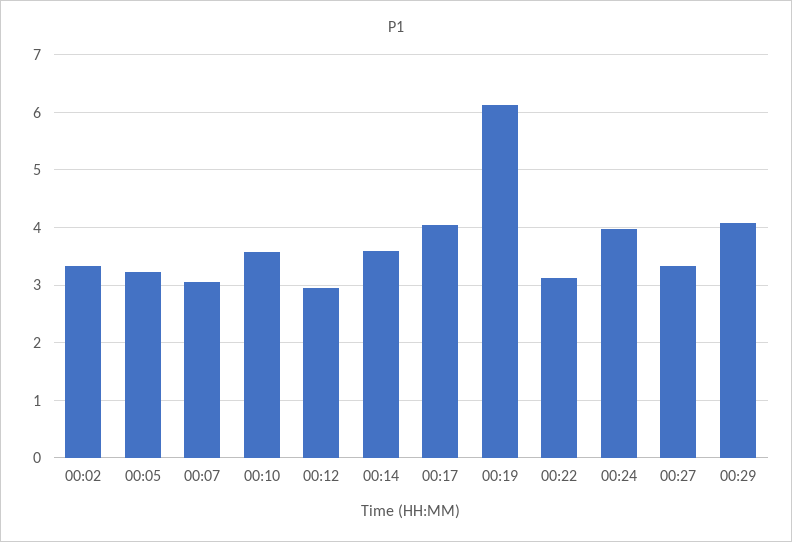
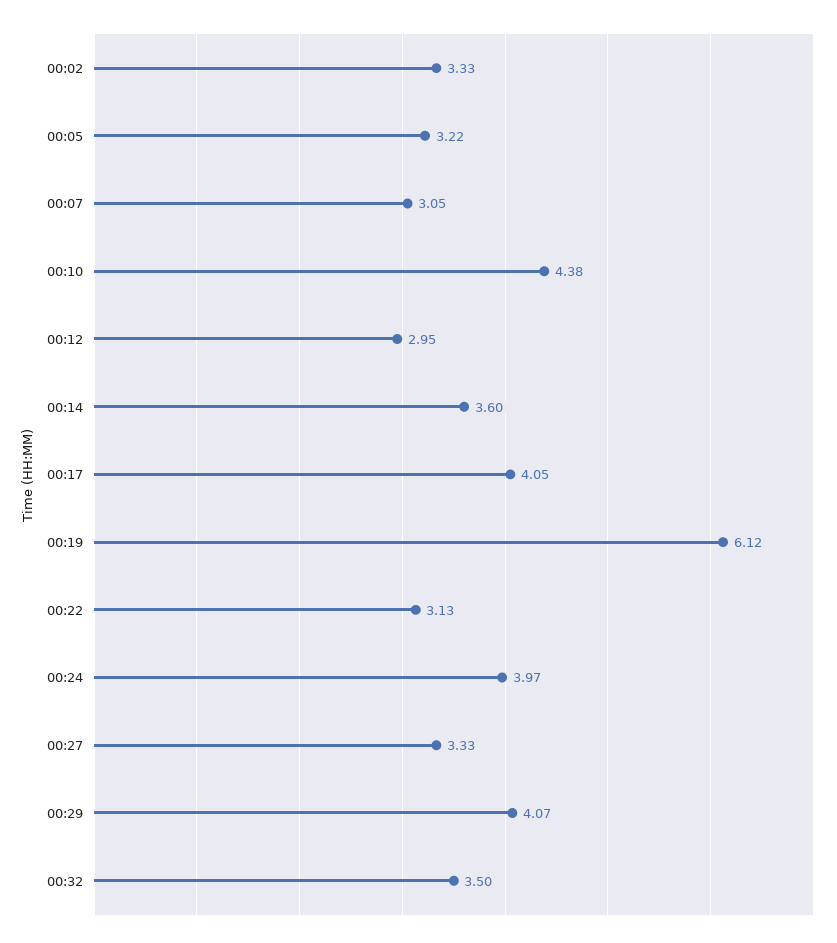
00:10: 3.6 -> 4.38
00:32: none -> 3.5

